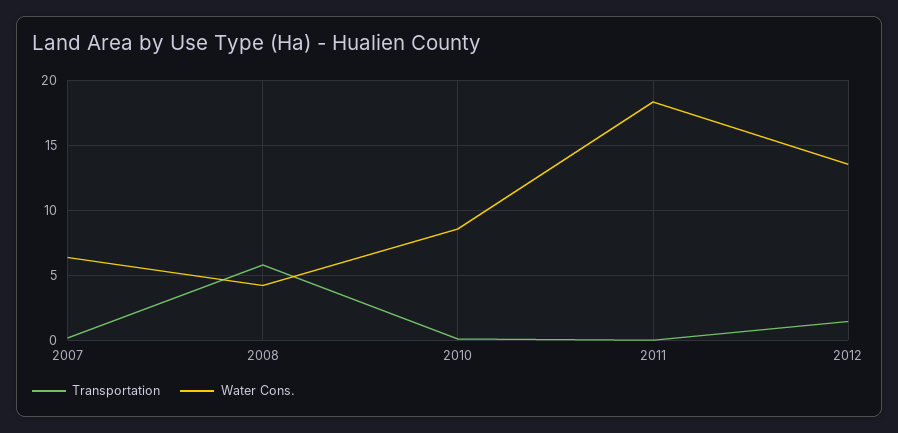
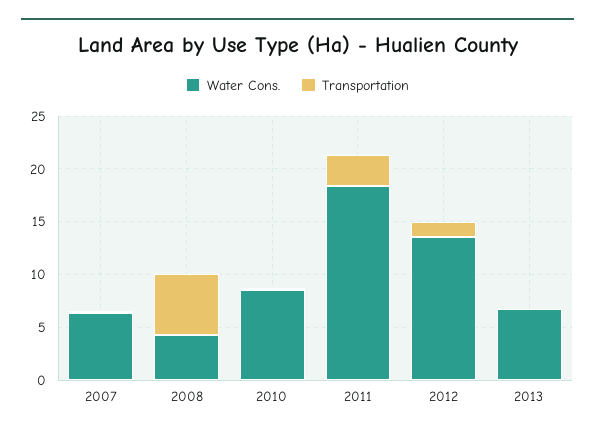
Transportation, 2011: 0 -> 3
Water Cons., 2013: none -> 7
Transportation, 2013: none -> 0

